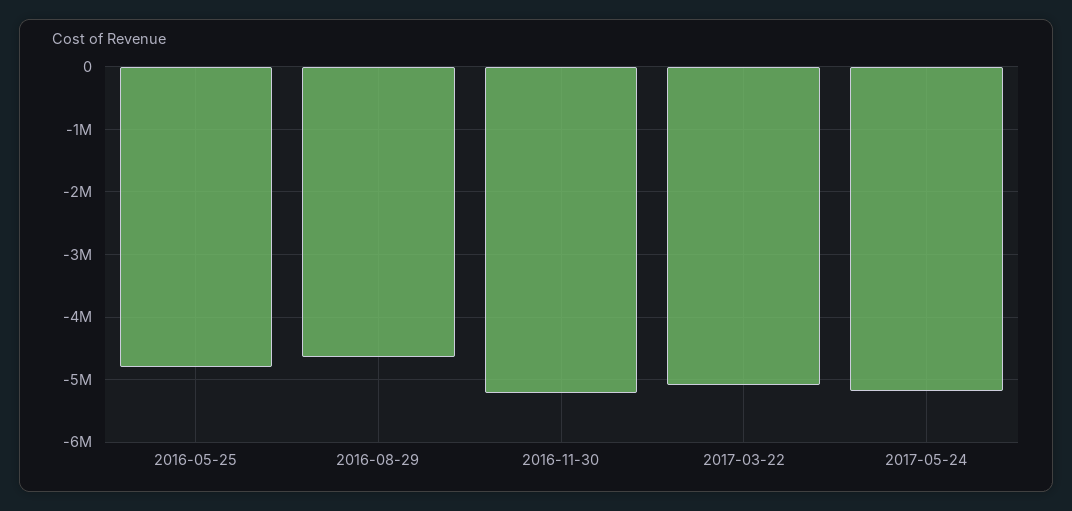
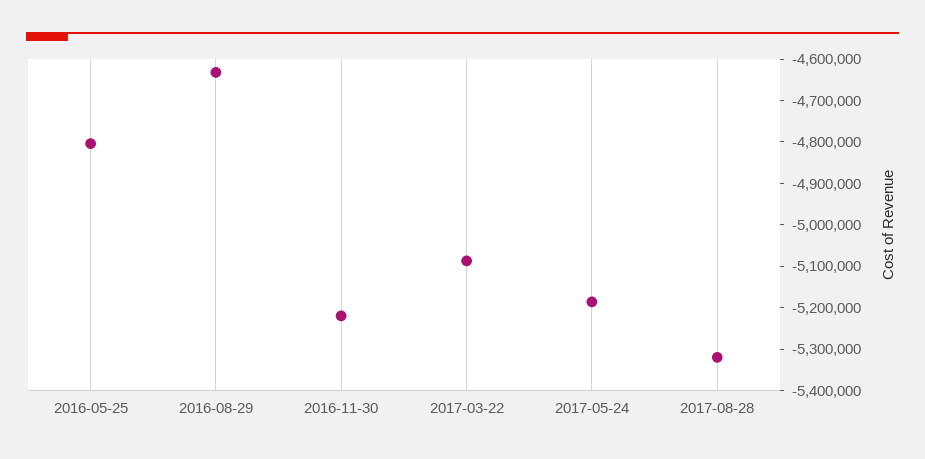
2017-08-28: none -> -5320000

